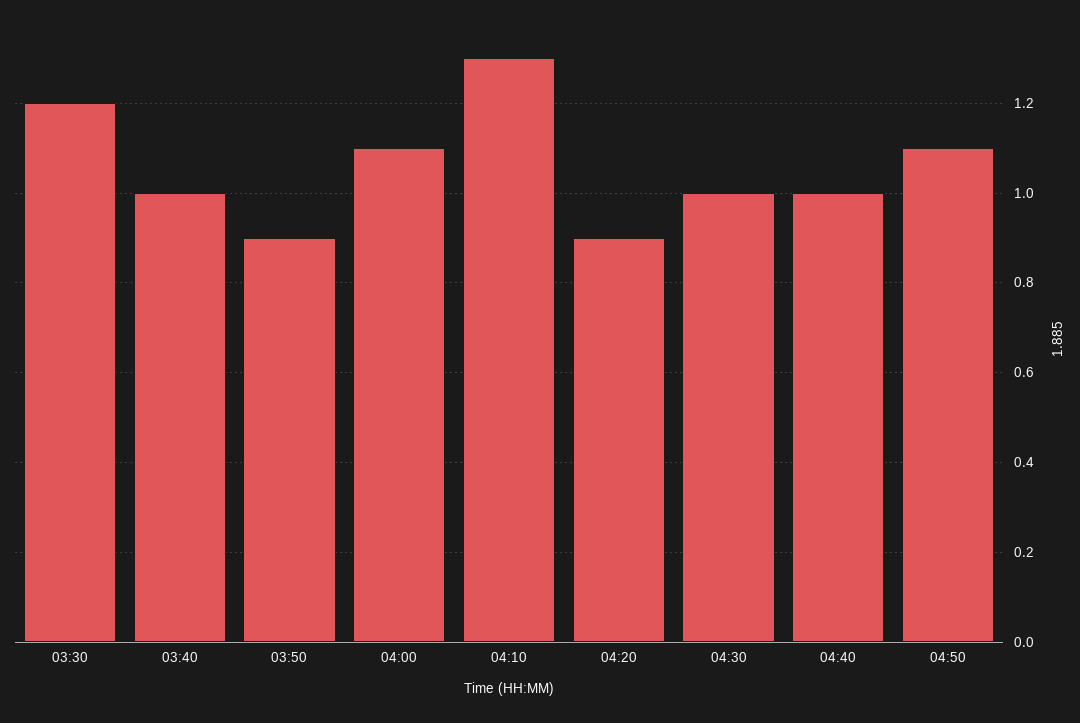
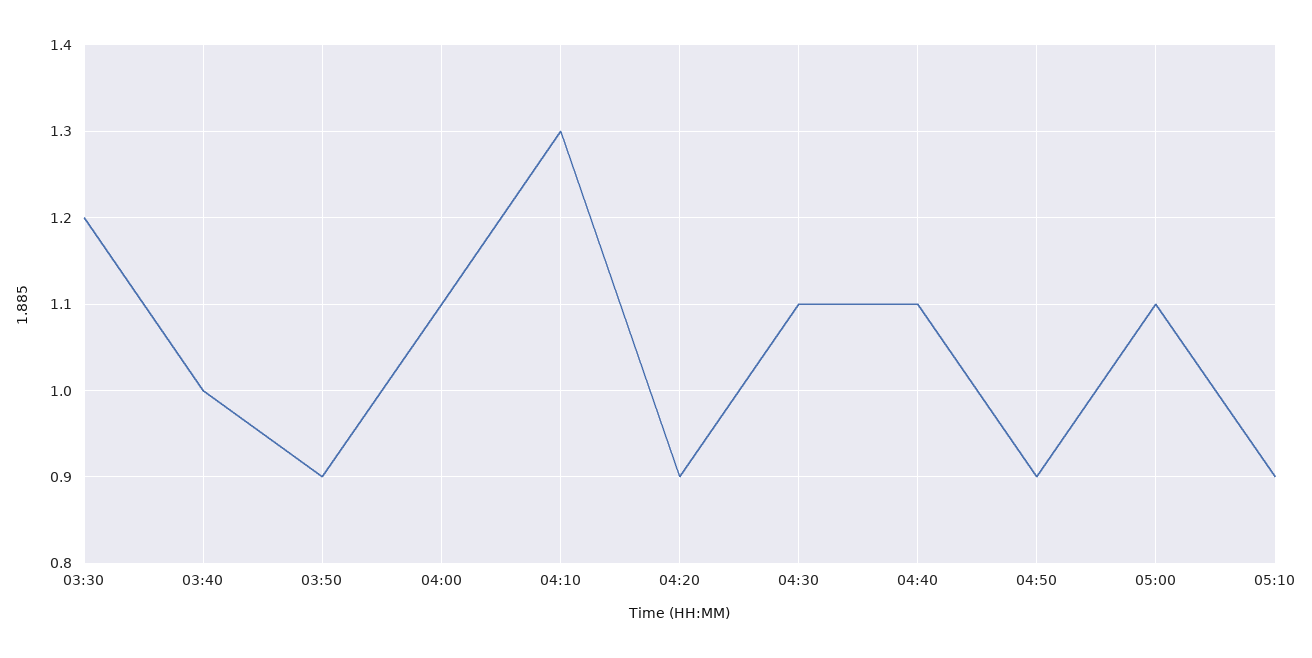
04:30: 1 -> 1.1
04:40: 1 -> 1.1
04:50: 1.1 -> 0.9
05:00: none -> 1.1
05:10: none -> 0.9

